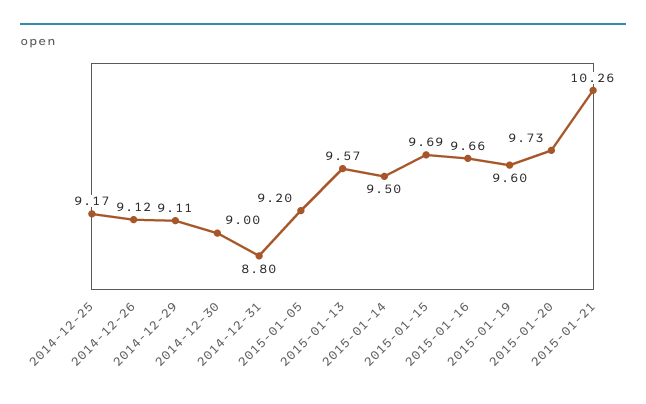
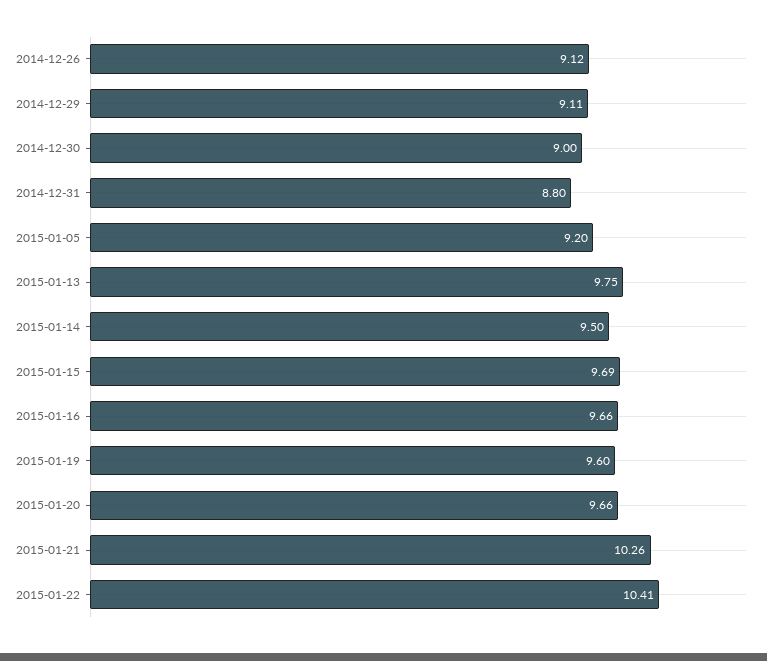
2014-12-25: 9.17 -> none
2015-01-13: 9.57 -> 9.75
2015-01-20: 9.73 -> 9.66
2015-01-22: none -> 10.41

